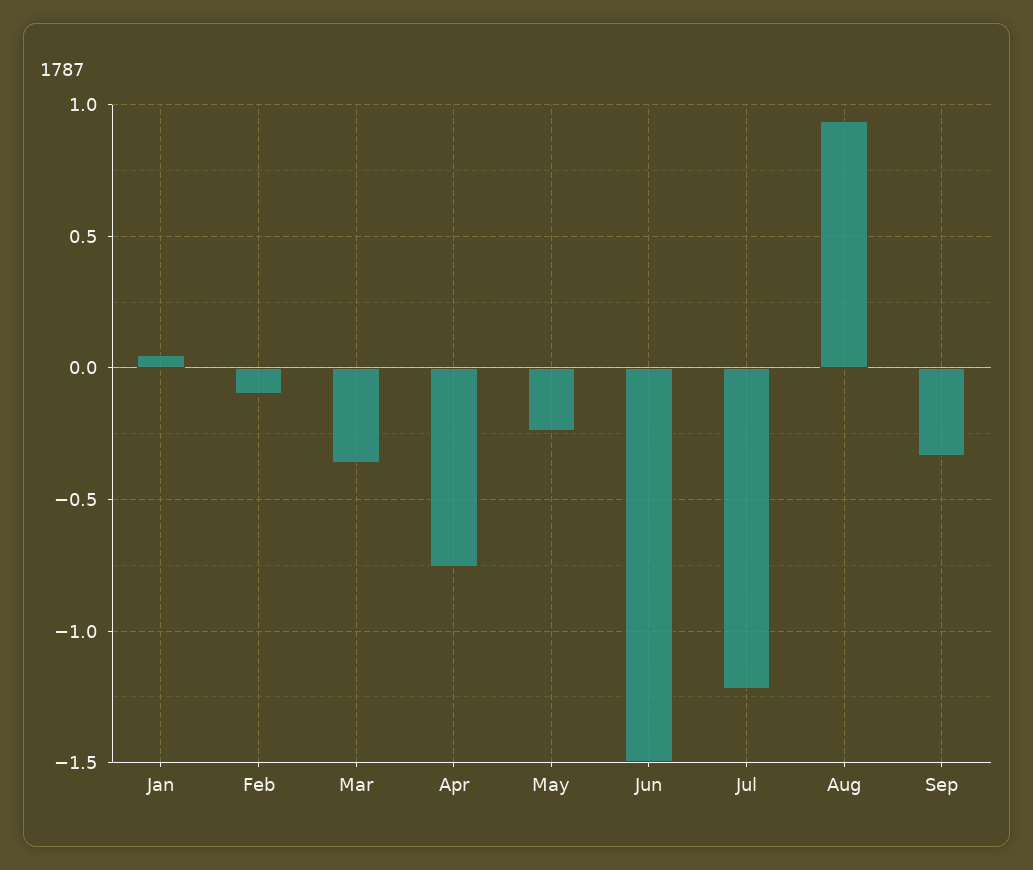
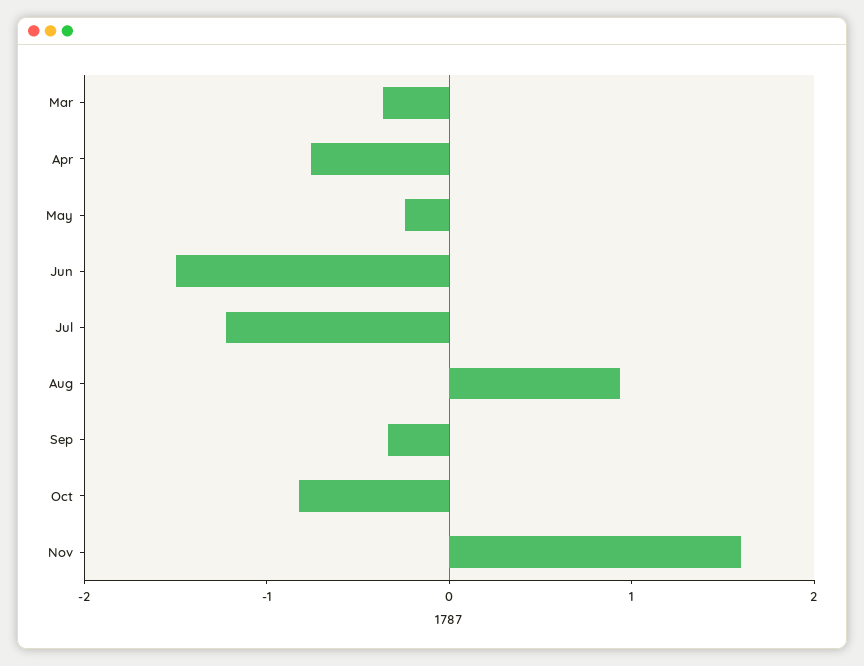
Jan: 0.05 -> none
Feb: -0.1 -> none
Oct: none -> -0.8
Nov: none -> 1.6

